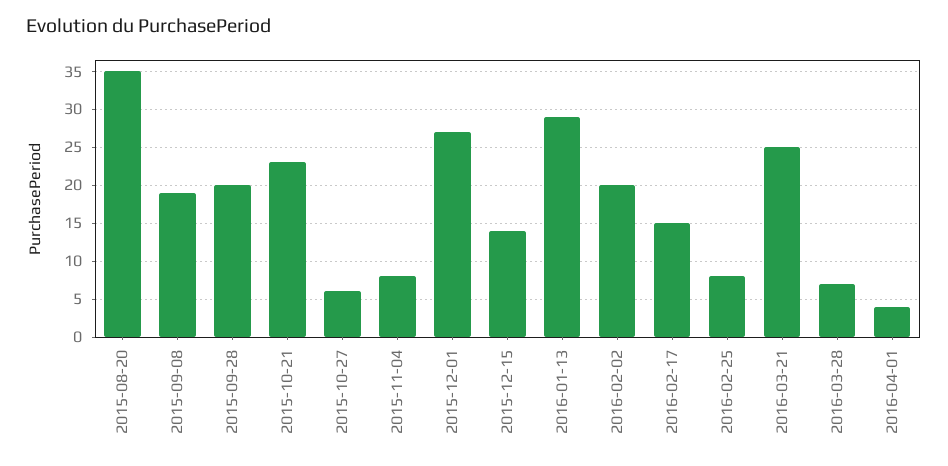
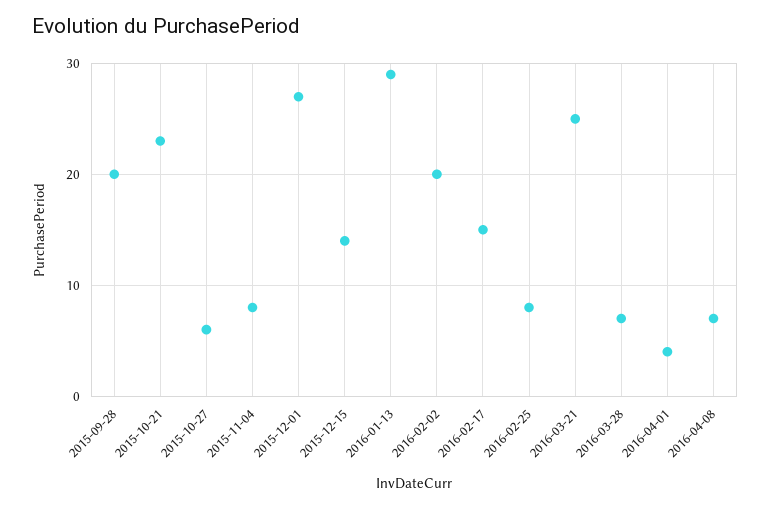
2015-08-20: 35 -> none
2015-09-08: 19 -> none
2016-04-08: none -> 7

